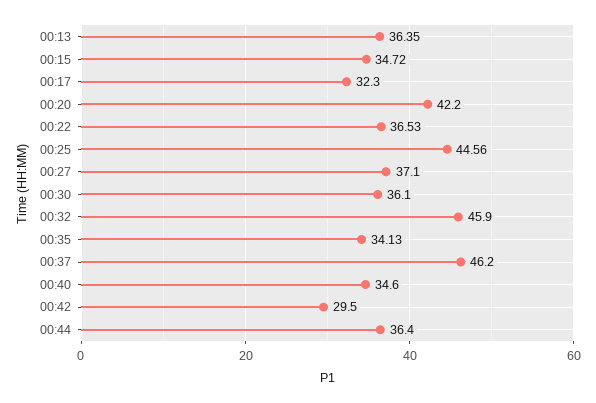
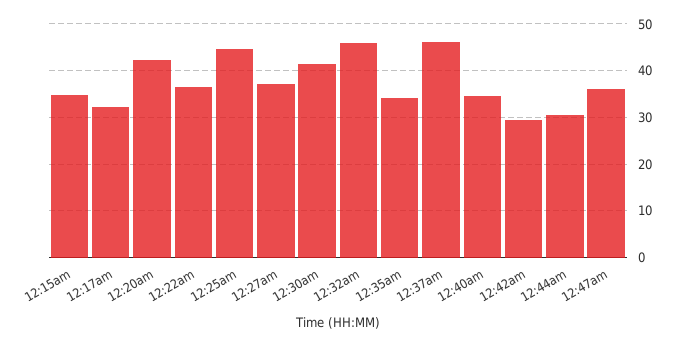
00:13: 36.35 -> none
00:30: 36.1 -> 42
00:44: 36.4 -> 30
12:47am: none -> 36

